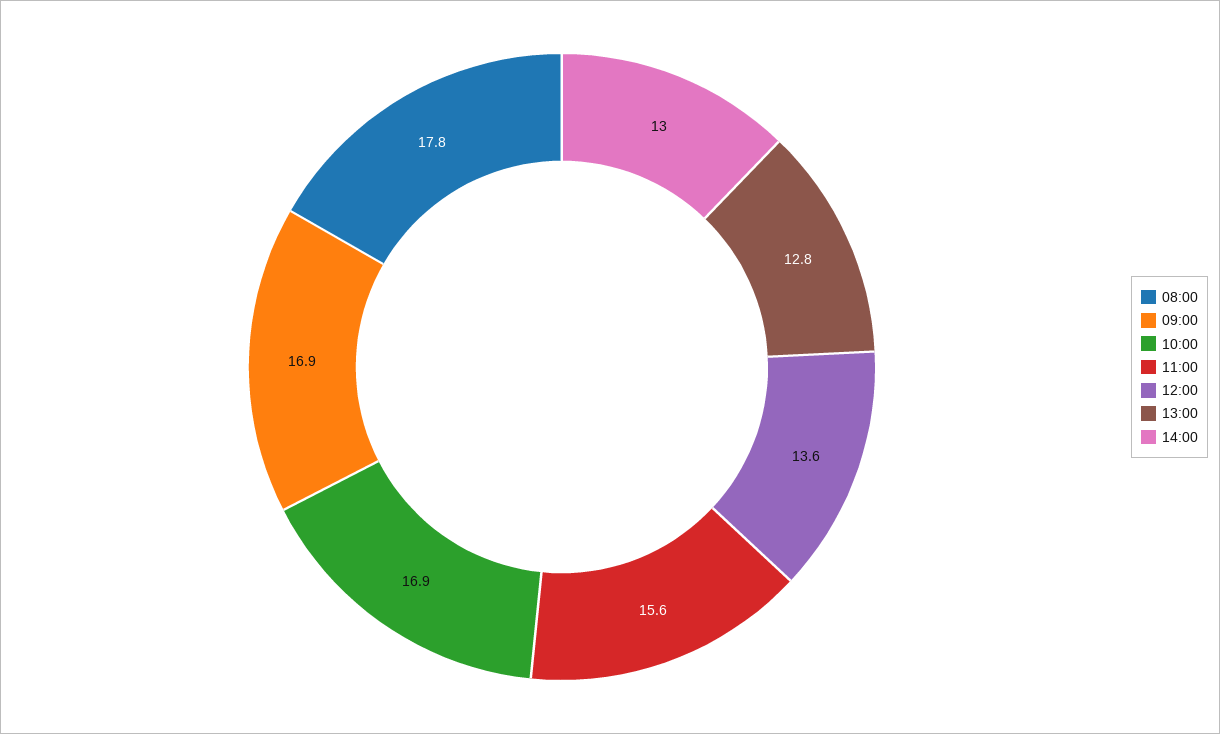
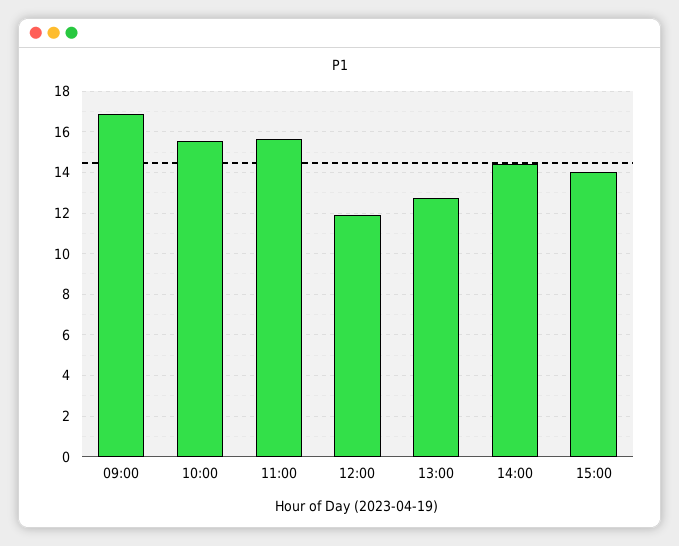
08:00: 17.8 -> none
10:00: 16.9 -> 15.5
12:00: 13.6 -> 12
14:00: 13 -> 14.5
15:00: none -> 14

